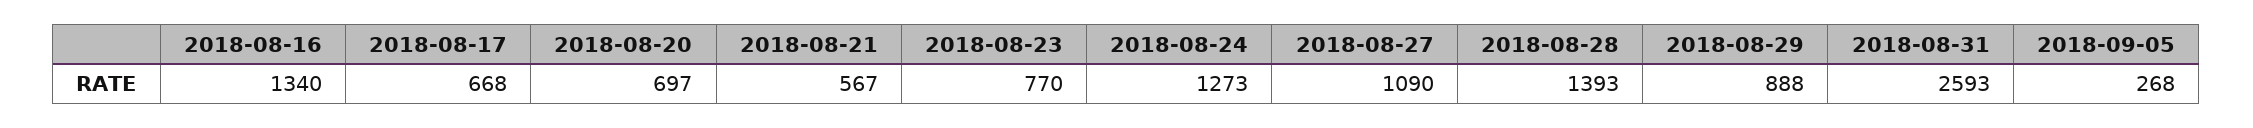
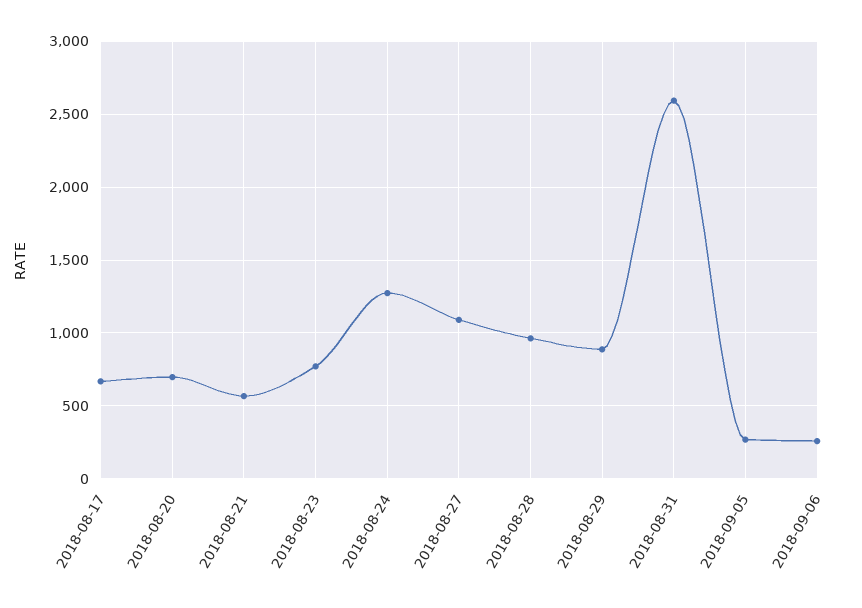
2018-08-16: 1340 -> none
2018-08-28: 1393 -> 950
2018-09-06: none -> 250

